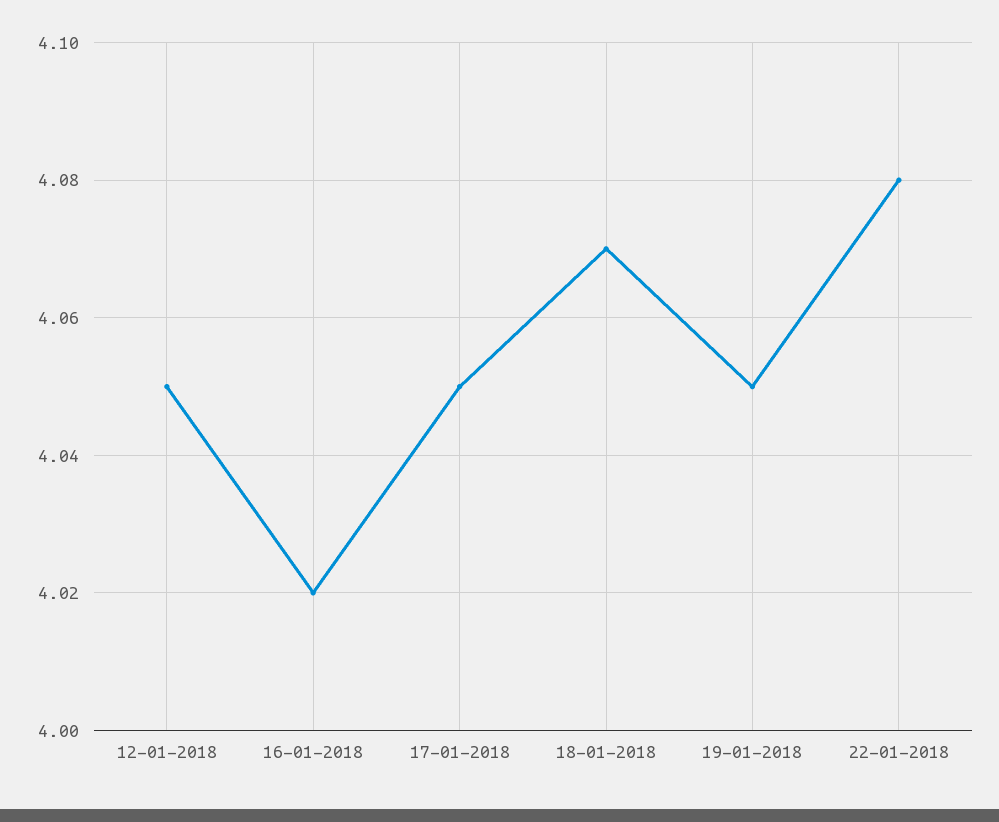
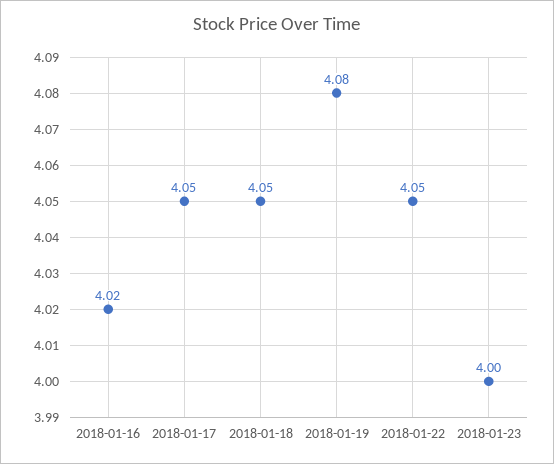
12-01-2018: 4.05 -> none
18-01-2018: 4.07 -> 4.05
19-01-2018: 4.05 -> 4.08
22-01-2018: 4.08 -> 4.05
2018-01-23: none -> 4

